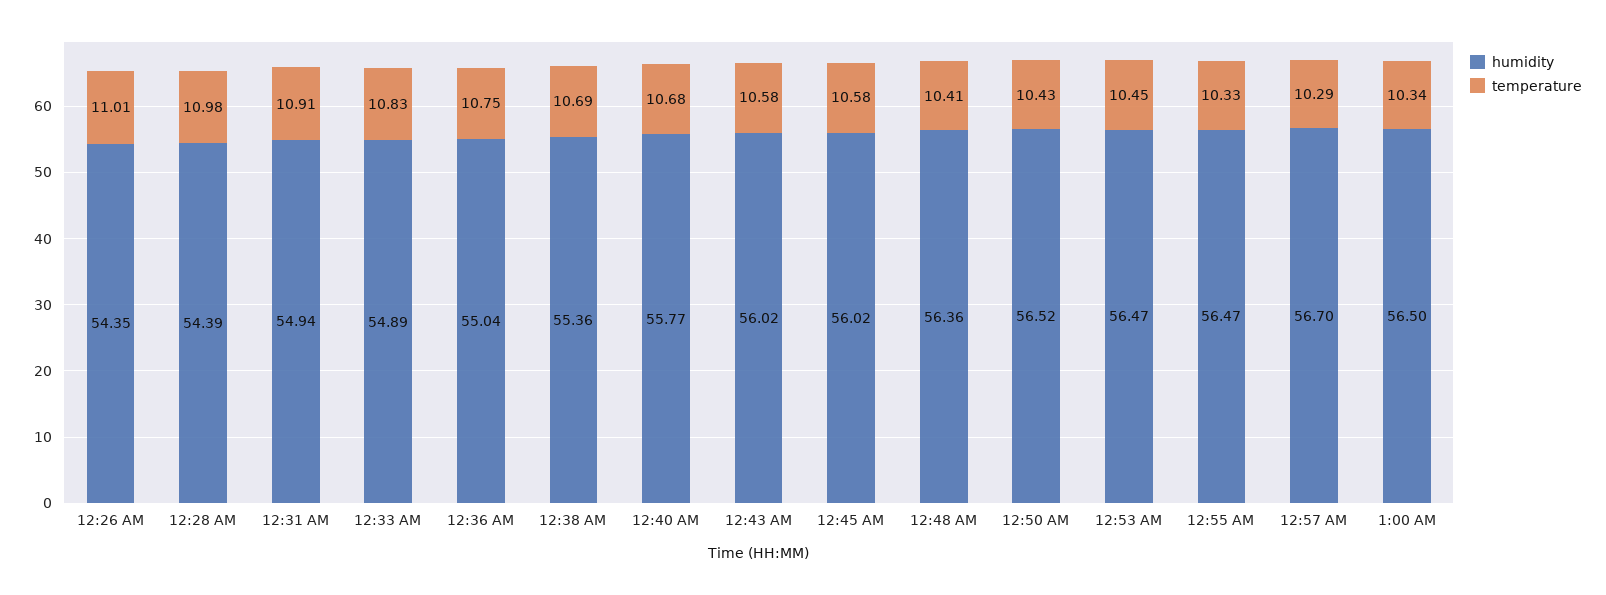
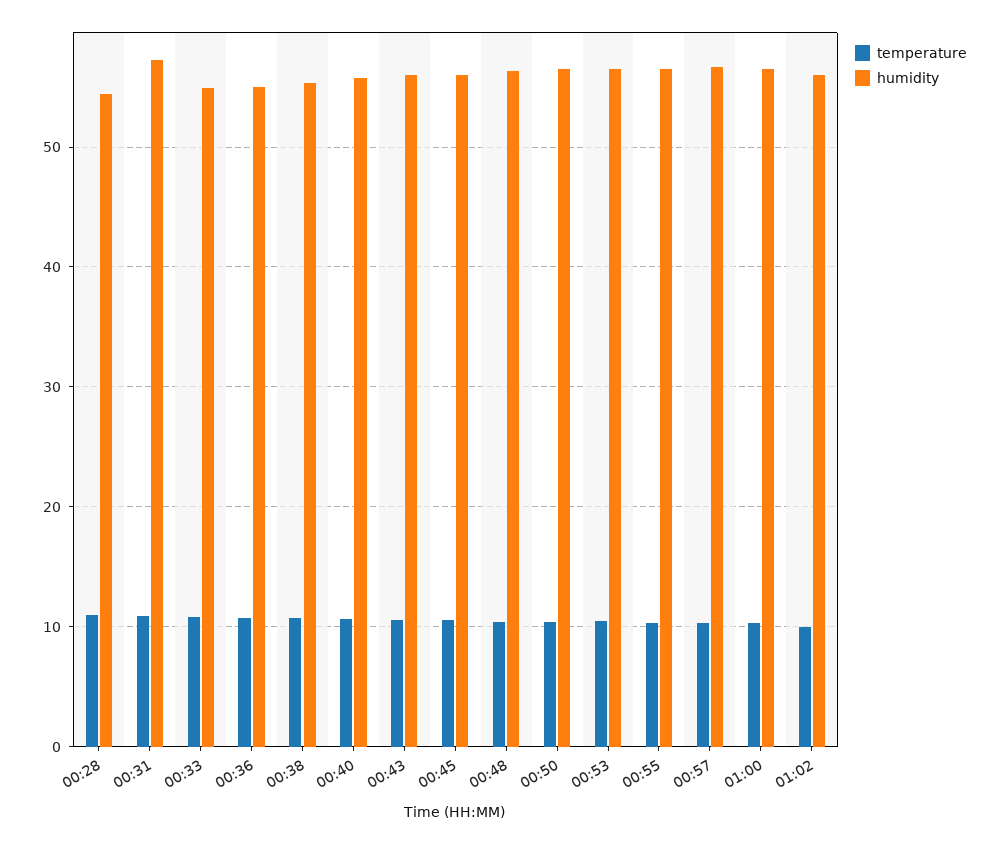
humidity, 12:26 AM: 54.35 -> none
temperature, 12:26 AM: 11.01 -> none
humidity, 12:31 AM: 54.94 -> 57
temperature, 01:02: none -> 10
humidity, 01:02: none -> 56

